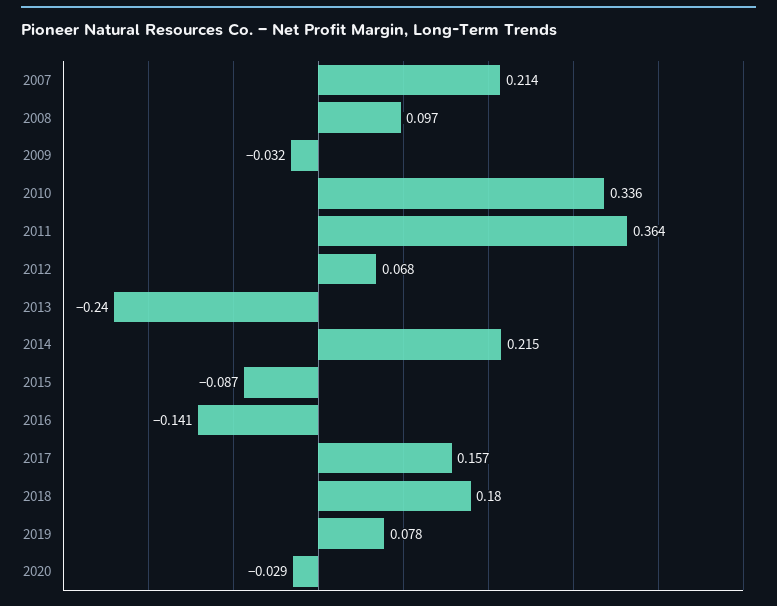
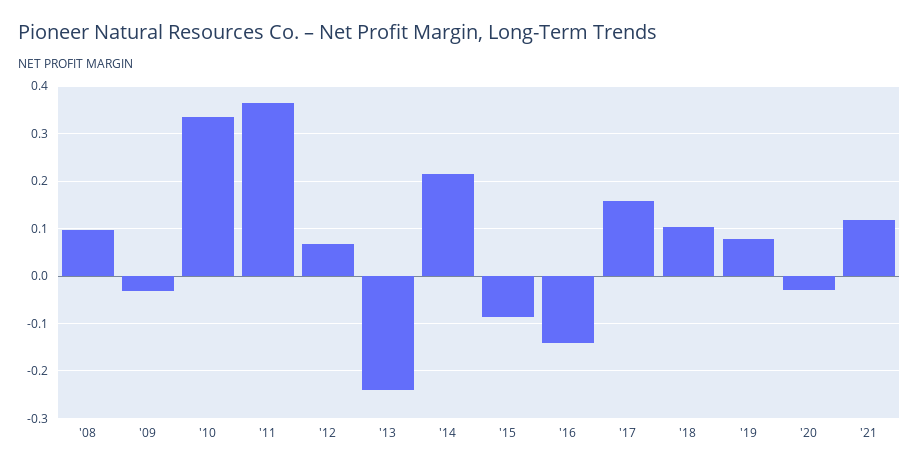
2007: 0.214 -> none
2018: 0.18 -> 0.1
'21: none -> 0.12

